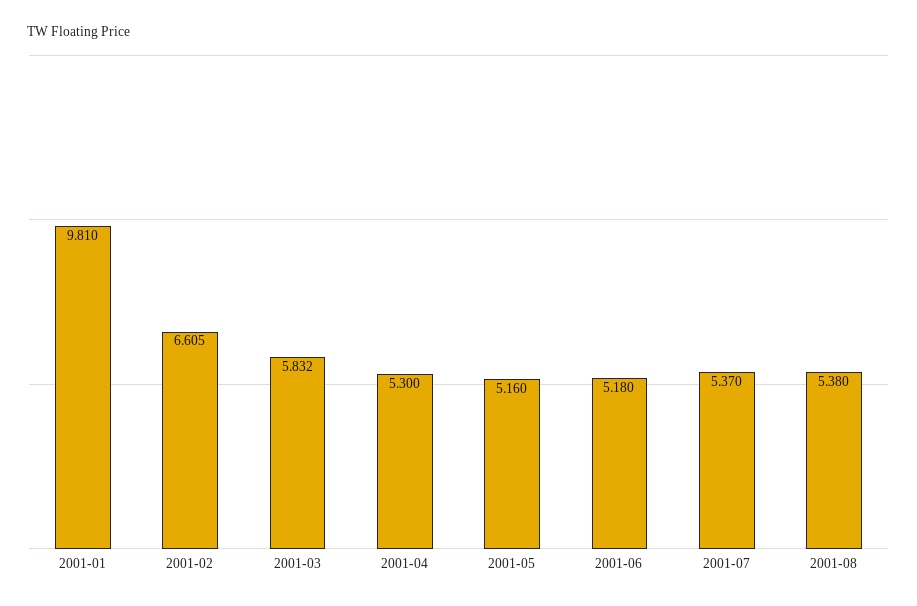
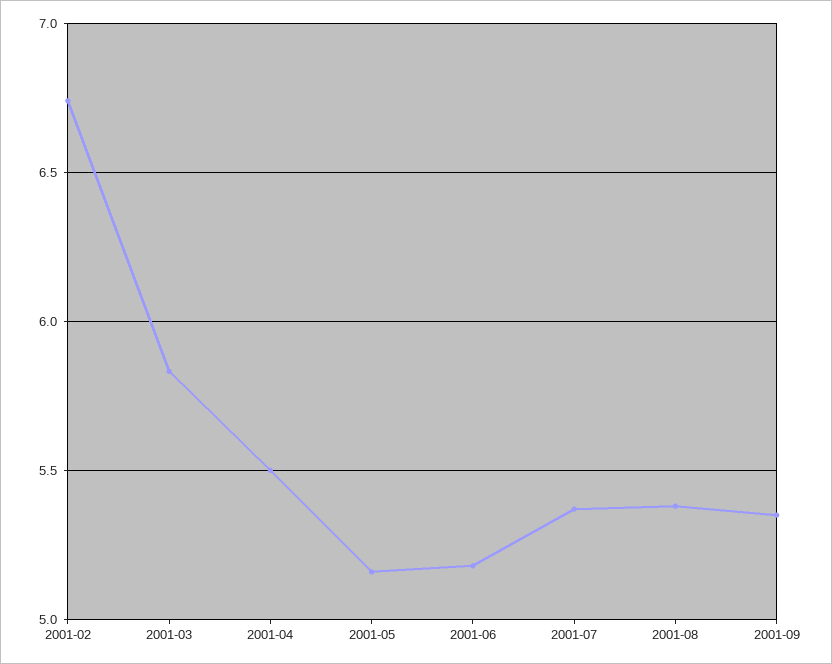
2001-01: 9.81 -> none
2001-02: 6.605 -> 6.75
2001-04: 5.3 -> 5.5
2001-09: none -> 5.35

